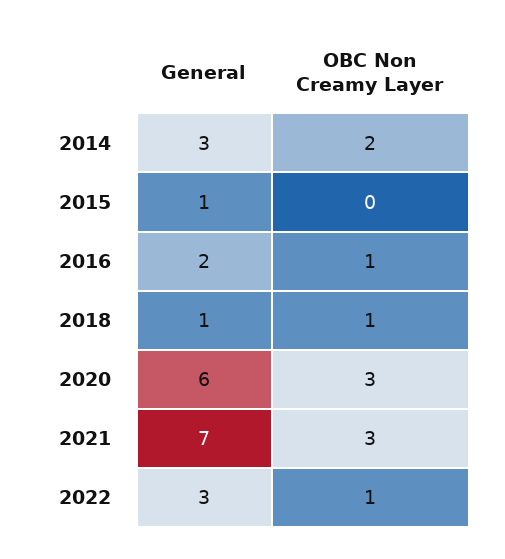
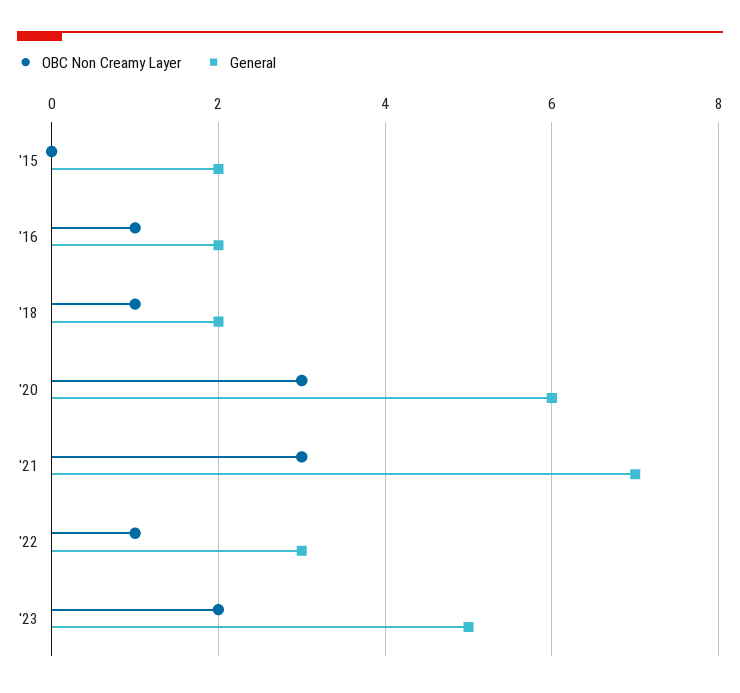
General, 2014: 3 -> none
OBC Non Creamy Layer, 2014: 2 -> none
General, 2015: 1 -> 2
General, 2018: 1 -> 2
OBC Non Creamy Layer, '23: none -> 2
General, '23: none -> 5

